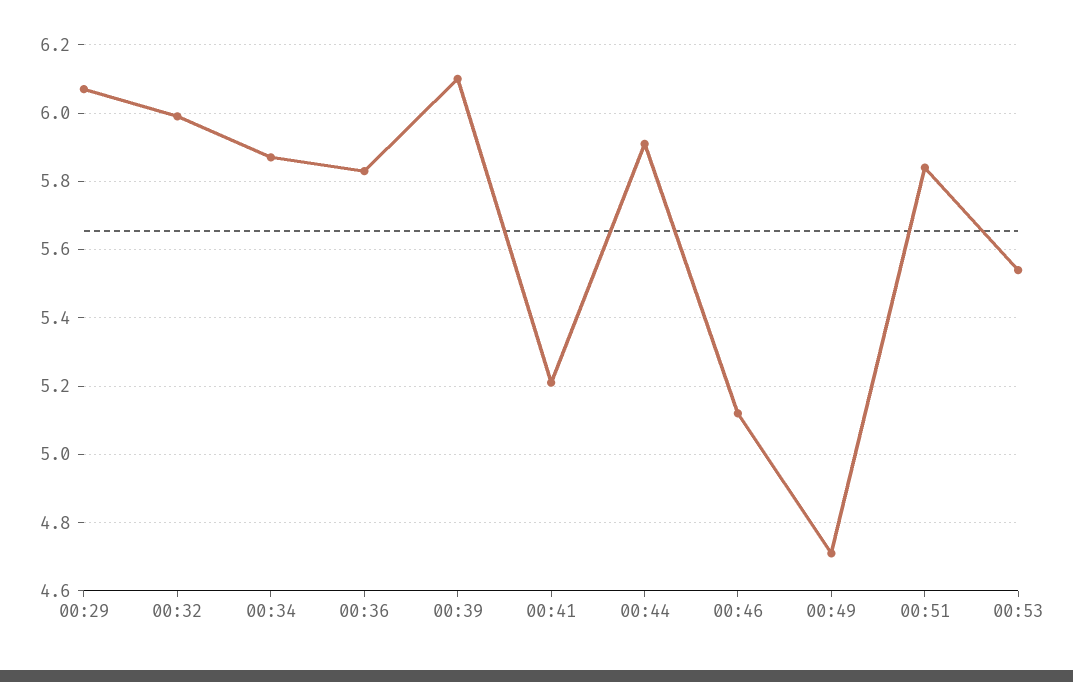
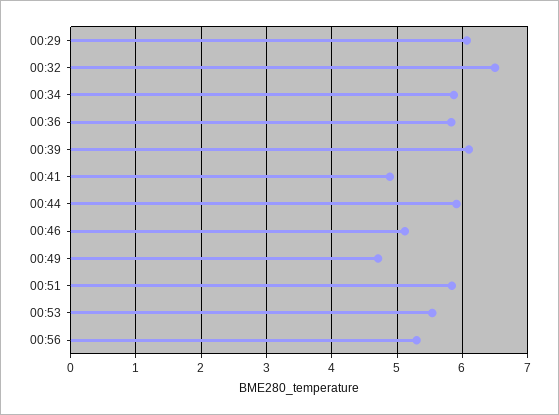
00:32: 6 -> 6.5
00:41: 5.2 -> 4.9
00:56: none -> 5.3

